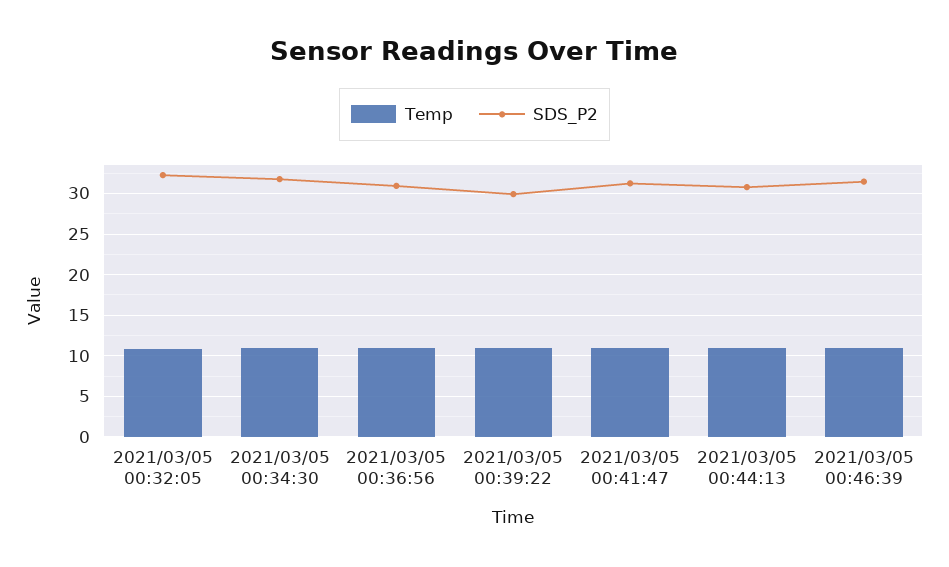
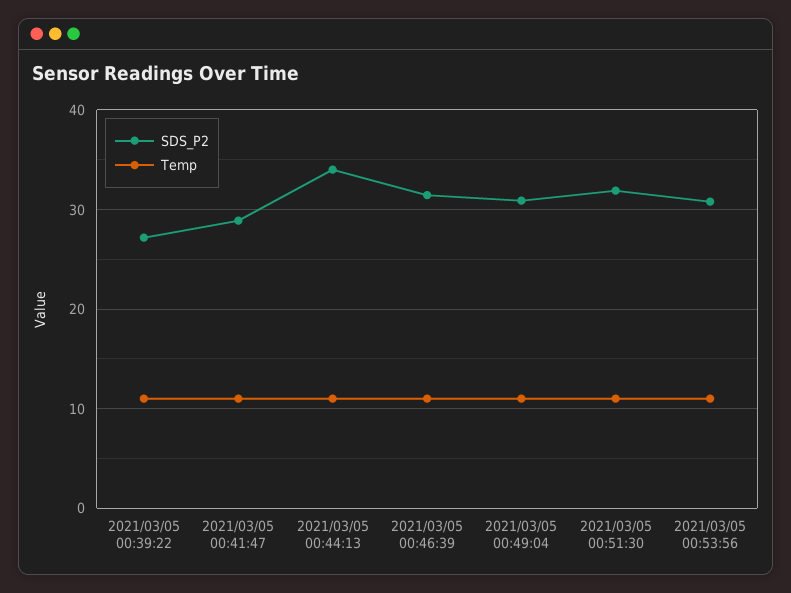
Temp, 2021/03/05 00:32:05: 11 -> none
SDS_P2, 2021/03/05 00:32:05: 32 -> none
Temp, 2021/03/05 00:34:30: 11 -> none
SDS_P2, 2021/03/05 00:34:30: 32 -> none
Temp, 2021/03/05 00:36:56: 11 -> none
SDS_P2, 2021/03/05 00:36:56: 31 -> none
SDS_P2, 2021/03/05 00:39:22: 30 -> 27
SDS_P2, 2021/03/05 00:41:47: 31 -> 29
SDS_P2, 2021/03/05 00:44:13: 31 -> 34
SDS_P2, 2021/03/05 00:49:04: none -> 31
Temp, 2021/03/05 00:49:04: none -> 11
SDS_P2, 2021/03/05 00:51:30: none -> 32
Temp, 2021/03/05 00:51:30: none -> 11
SDS_P2, 2021/03/05 00:53:56: none -> 31
Temp, 2021/03/05 00:53:56: none -> 11

